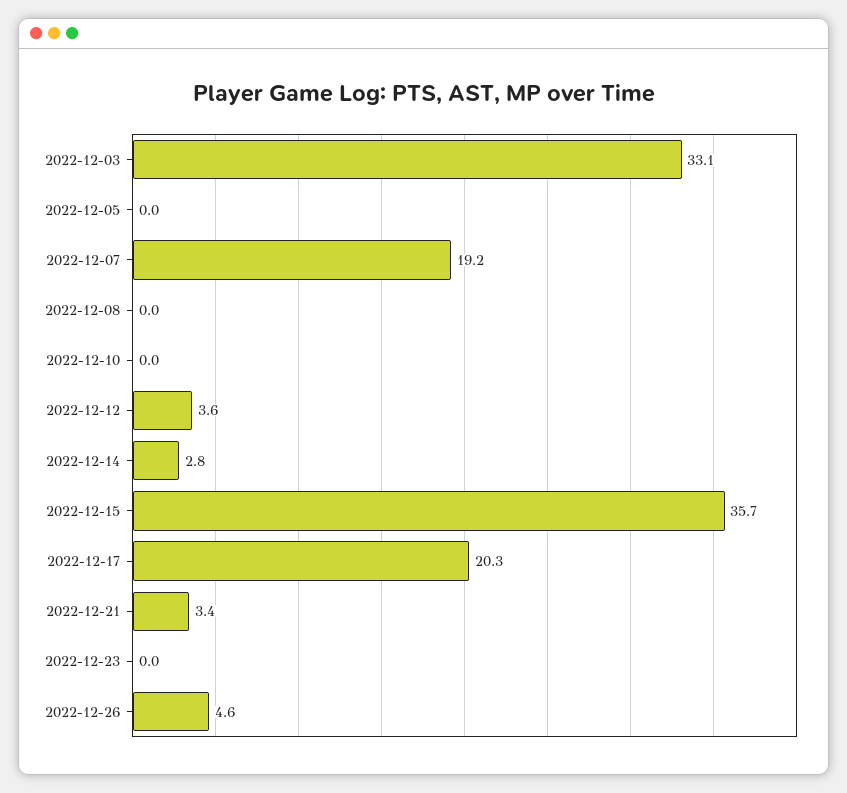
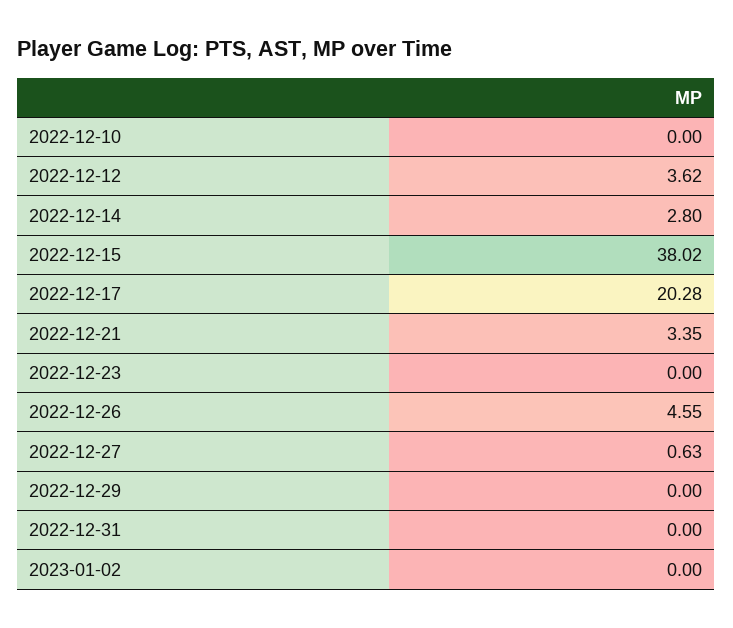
2022-12-03: 33.1 -> none
2022-12-05: 0 -> none
2022-12-07: 19.2 -> none
2022-12-08: 0 -> none
2022-12-15: 35.7 -> 38.02
2022-12-27: none -> 0.63
2022-12-29: none -> 0
2022-12-31: none -> 0
2023-01-02: none -> 0

